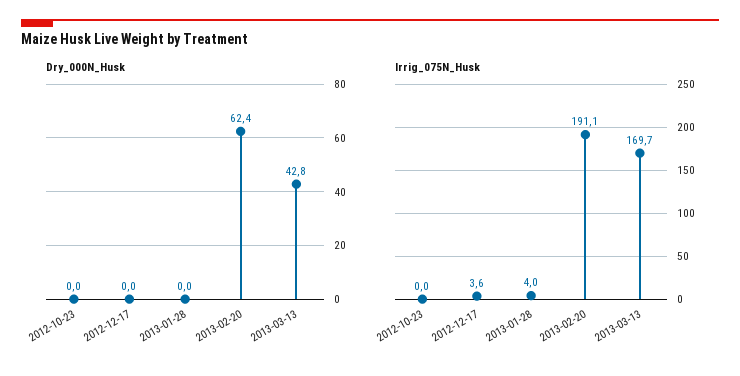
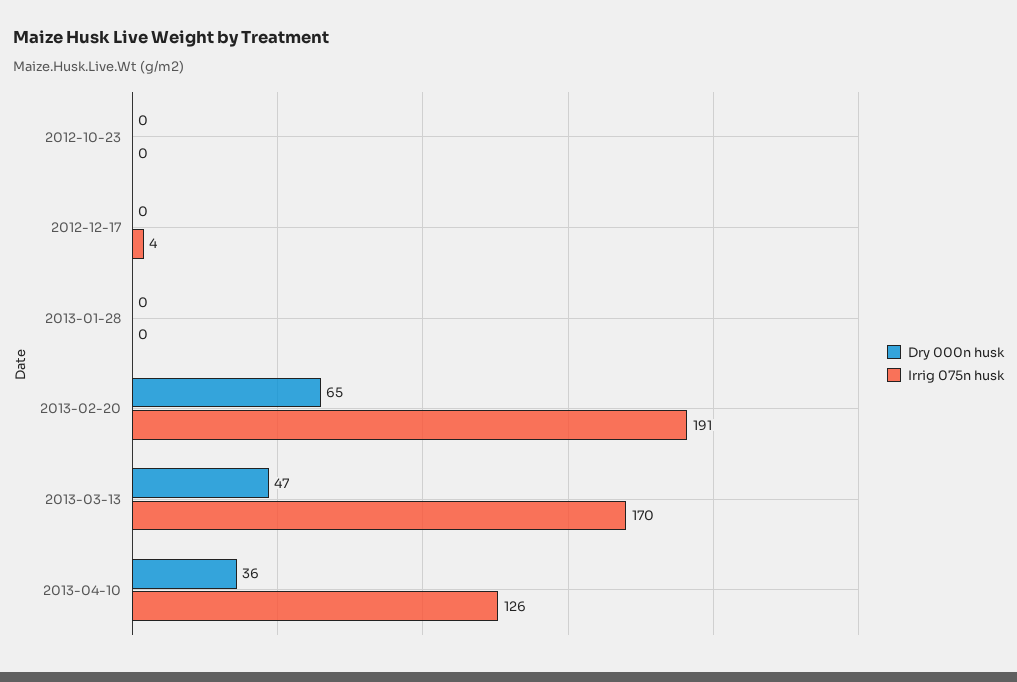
Dry_000N_Husk, 2013-02-20: 62.4 -> 65
Dry_000N_Husk, 2013-03-13: 42.8 -> 47
Irrig_075N_Husk, 2013-01-28: 4 -> 0
Dry_000N_Husk, 2013-04-10: none -> 36
Irrig_075N_Husk, 2013-04-10: none -> 126

